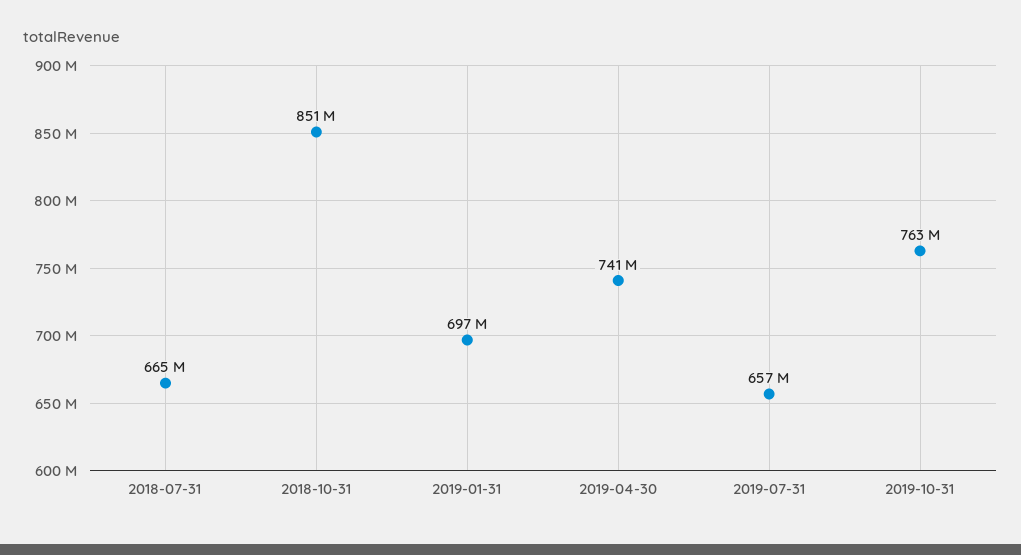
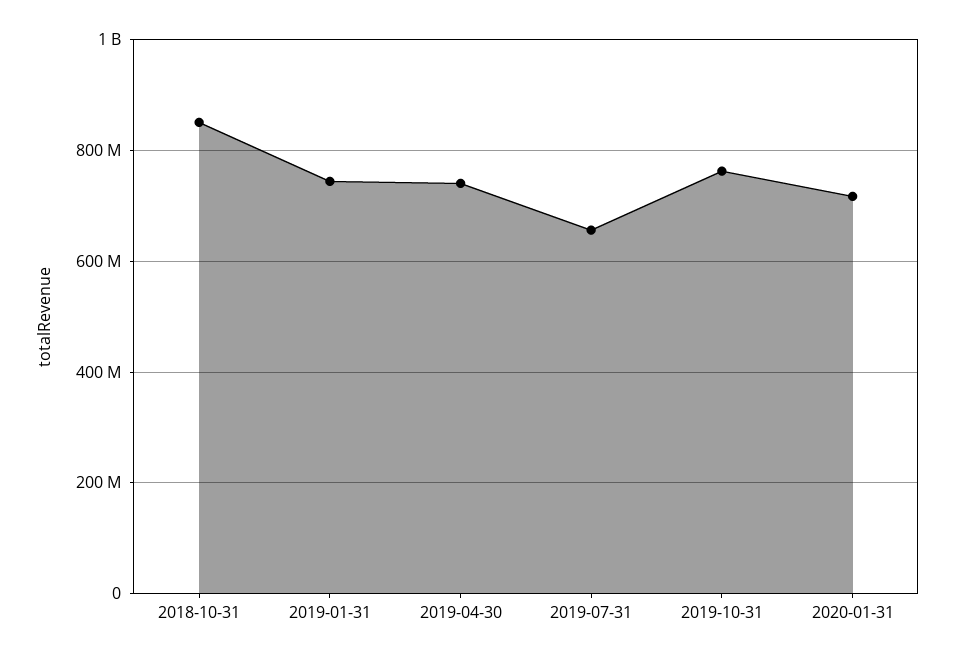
2018-07-31: 665000000 -> none
2019-01-31: 697000000 -> 740000000
2020-01-31: none -> 720000000

